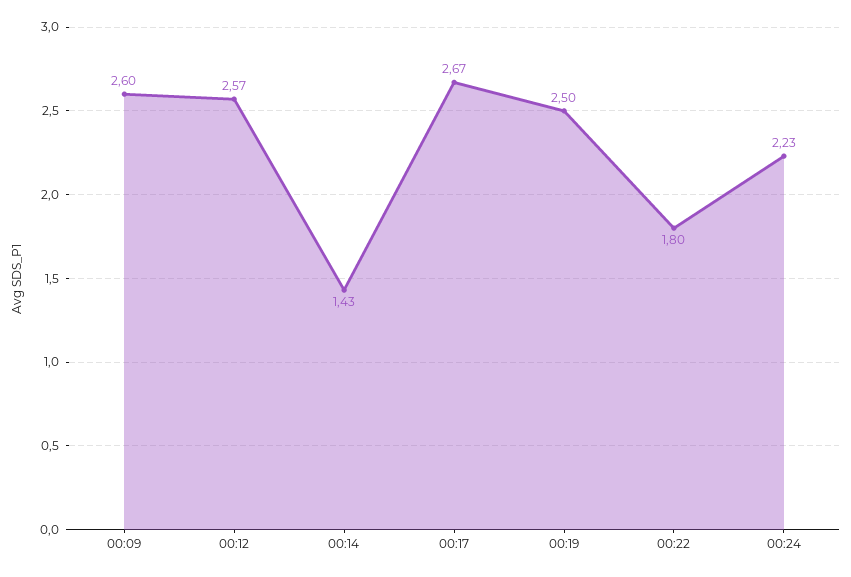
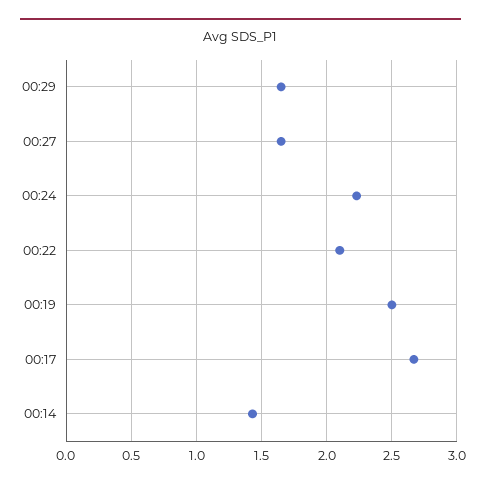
00:09: 2.6 -> none
00:12: 2.57 -> none
00:22: 1.8 -> 2.1
00:29: none -> 1.65
00:27: none -> 1.65

